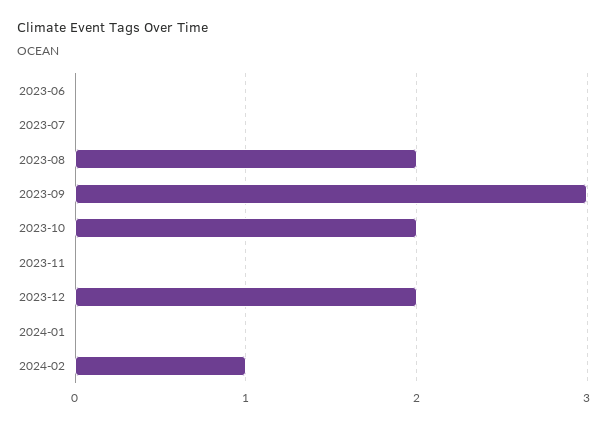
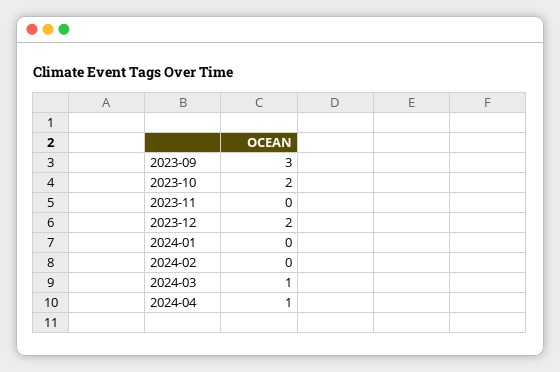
2023-06: 0 -> none
2023-07: 0 -> none
2023-08: 2 -> none
2024-02: 1 -> 0
2024-03: none -> 1
2024-04: none -> 1

